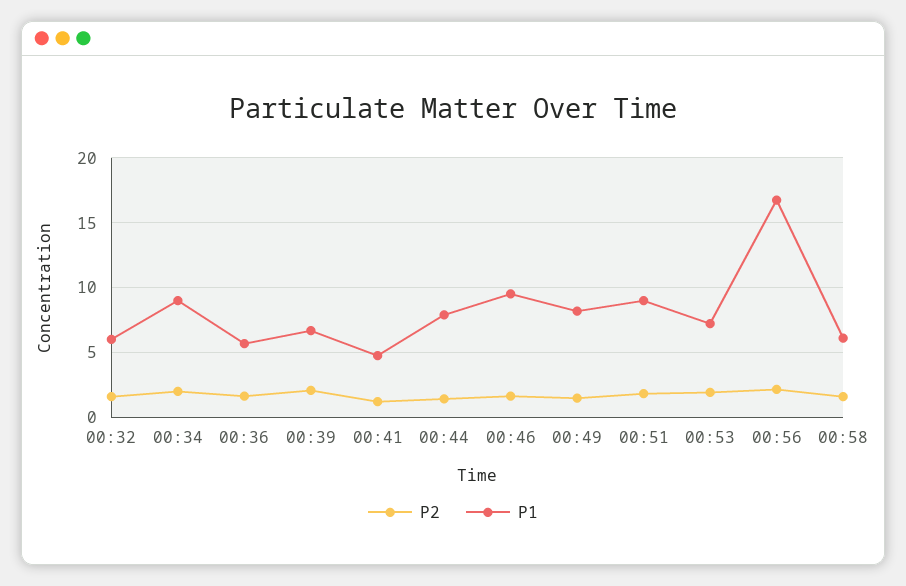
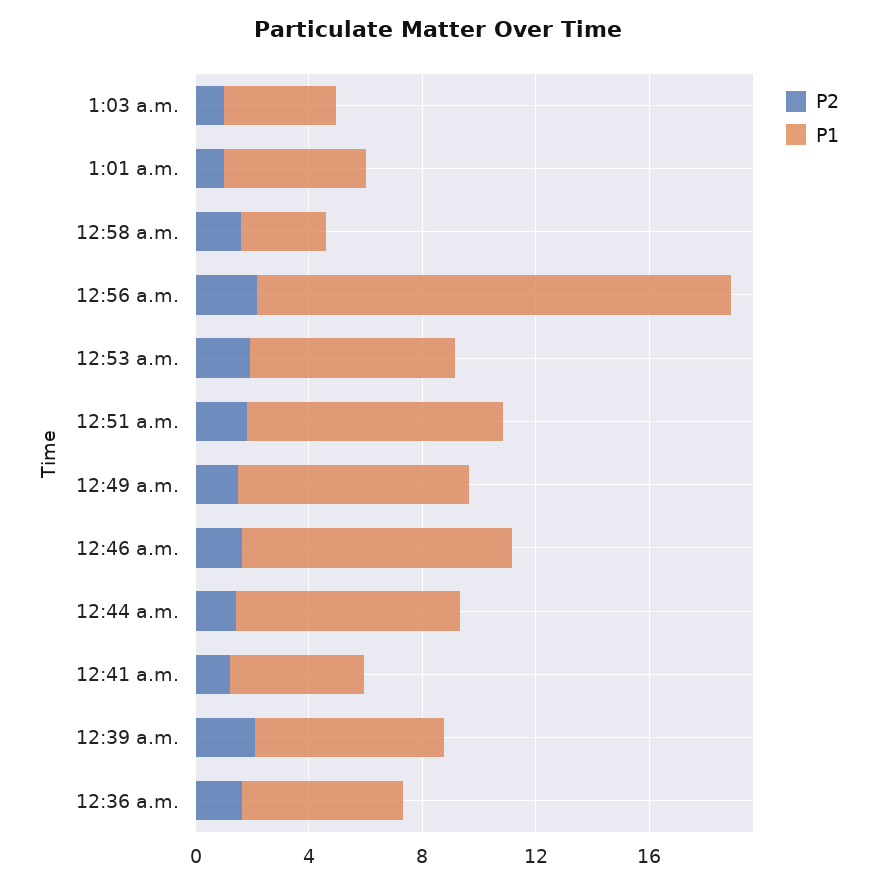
P2, 00:32: 1.5 -> none
P1, 00:32: 6 -> none
P2, 00:34: 2 -> none
P1, 00:34: 9 -> none
P1, 00:58: 6 -> 3
P2, 1:03 a.m.: none -> 1
P1, 1:03 a.m.: none -> 4
P2, 1:01 a.m.: none -> 1
P1, 1:01 a.m.: none -> 5

